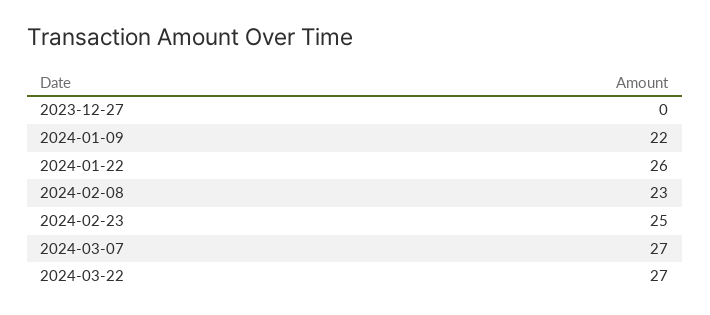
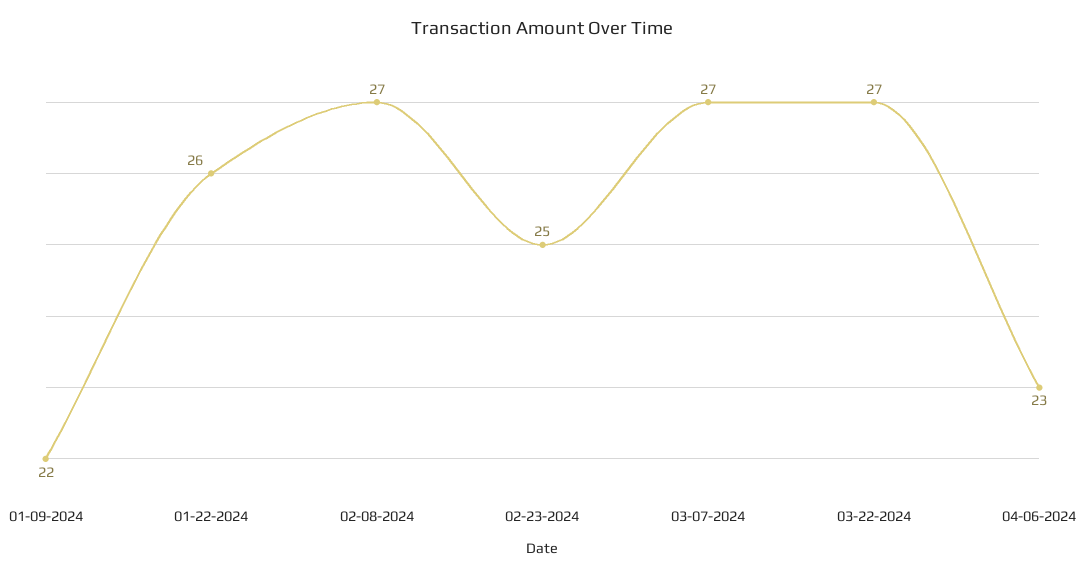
2023-12-27: 0 -> none
2024-02-08: 23 -> 27
04-06-2024: none -> 23

